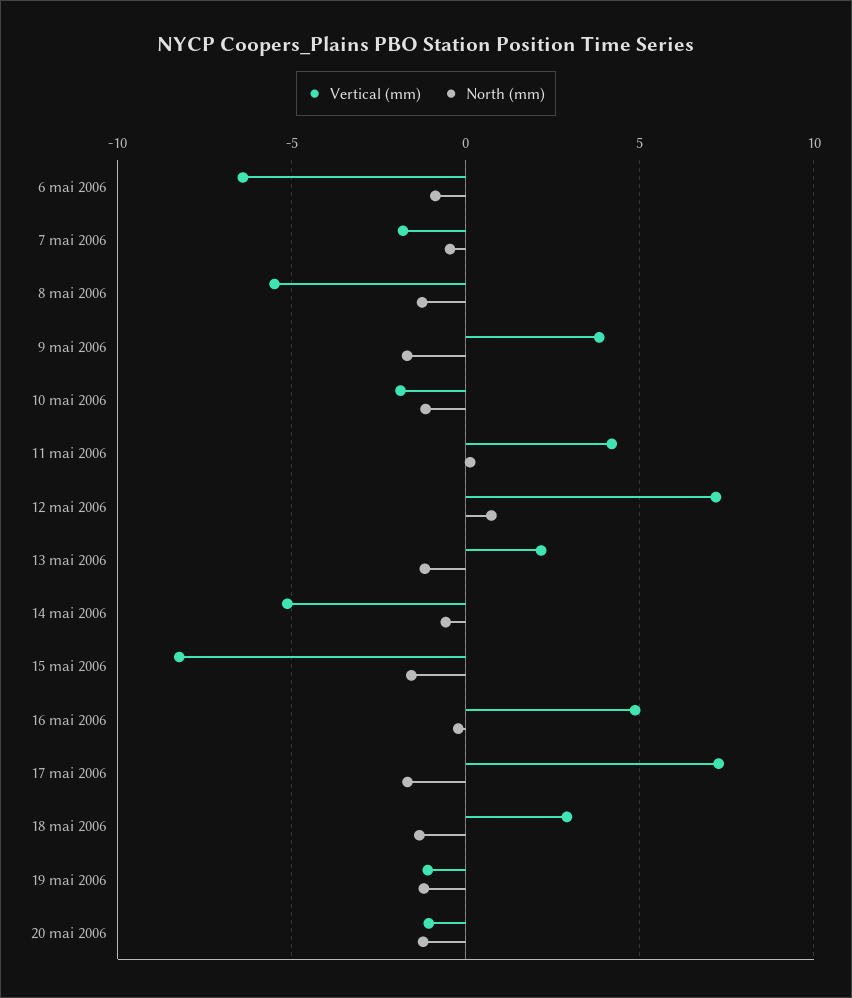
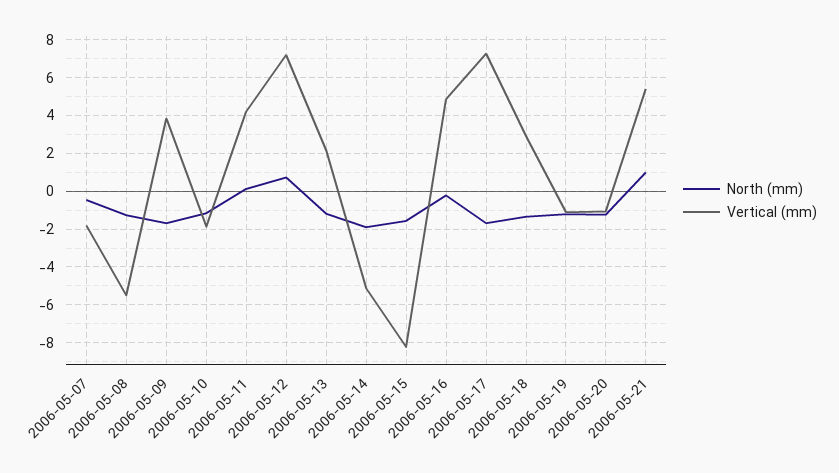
Vertical (mm), 6 mai 2006: -6.5 -> none
North (mm), 6 mai 2006: -1 -> none
North (mm), 14 mai 2006: -0.5 -> -2
North (mm), 2006-05-21: none -> 1
Vertical (mm), 2006-05-21: none -> 5.5

